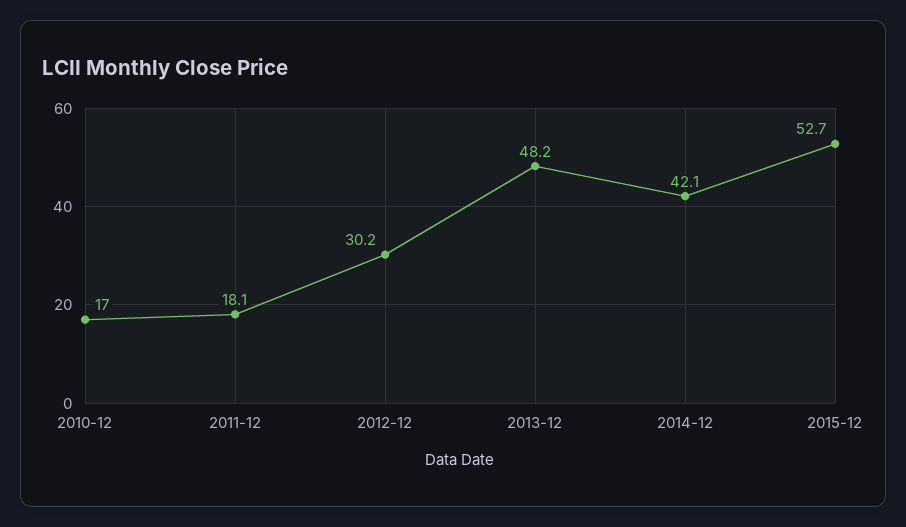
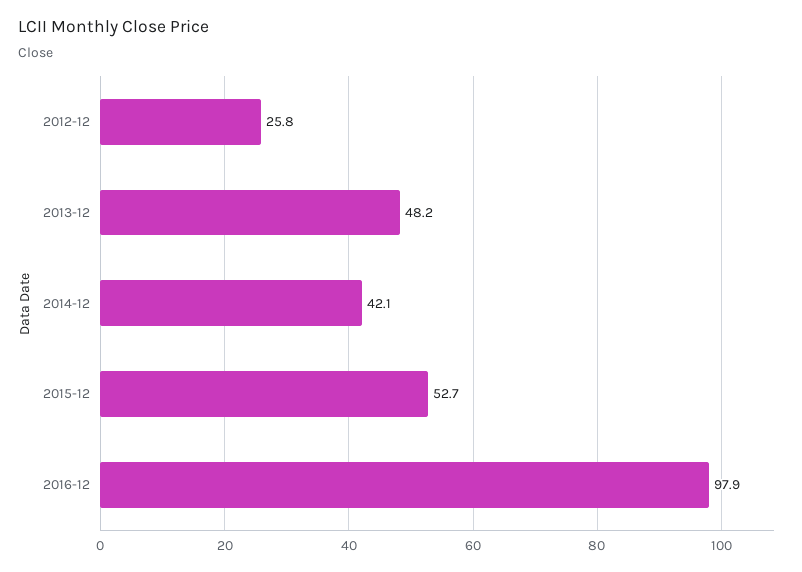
2010-12: 17 -> none
2011-12: 18.1 -> none
2012-12: 30.2 -> 25.8
2016-12: none -> 97.9

